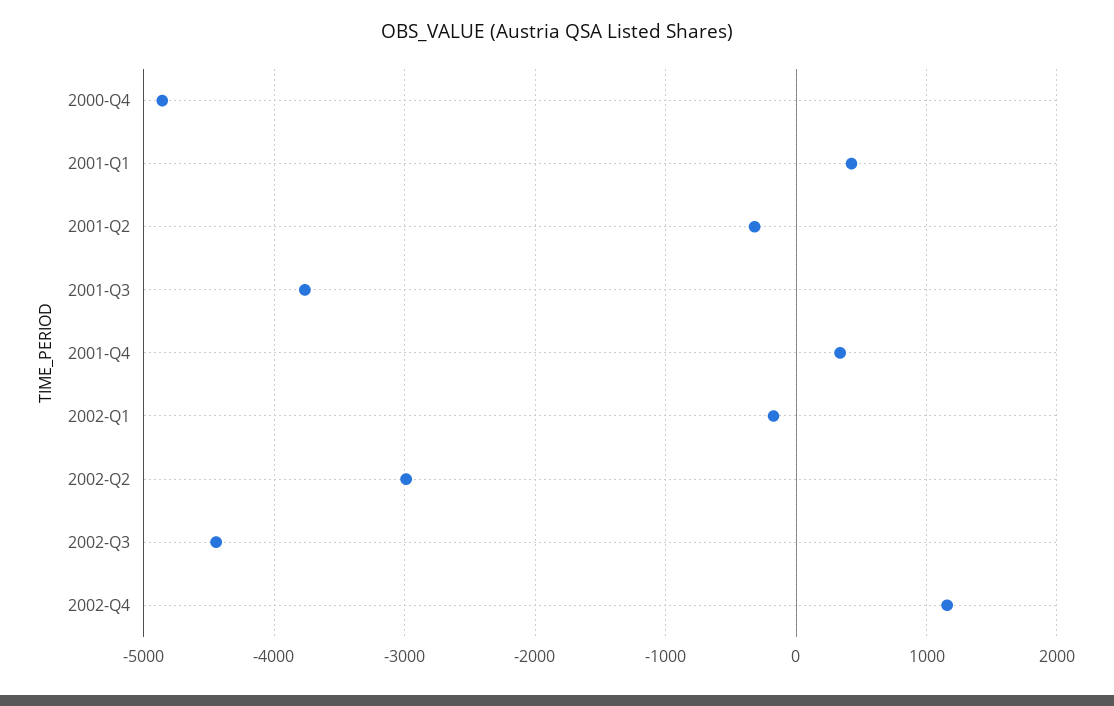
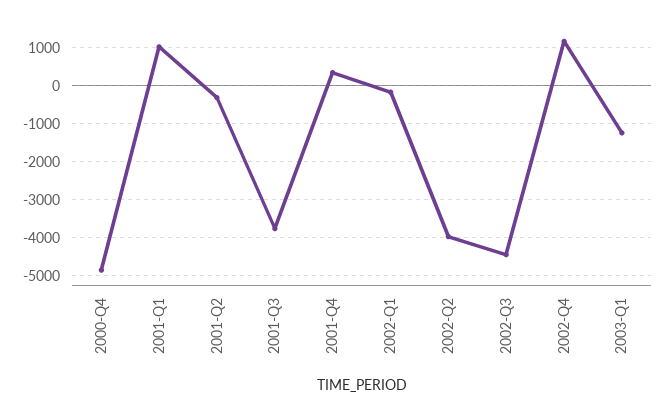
2001-Q1: 400 -> 1000
2002-Q2: -3000 -> -4000
2003-Q1: none -> -1200

